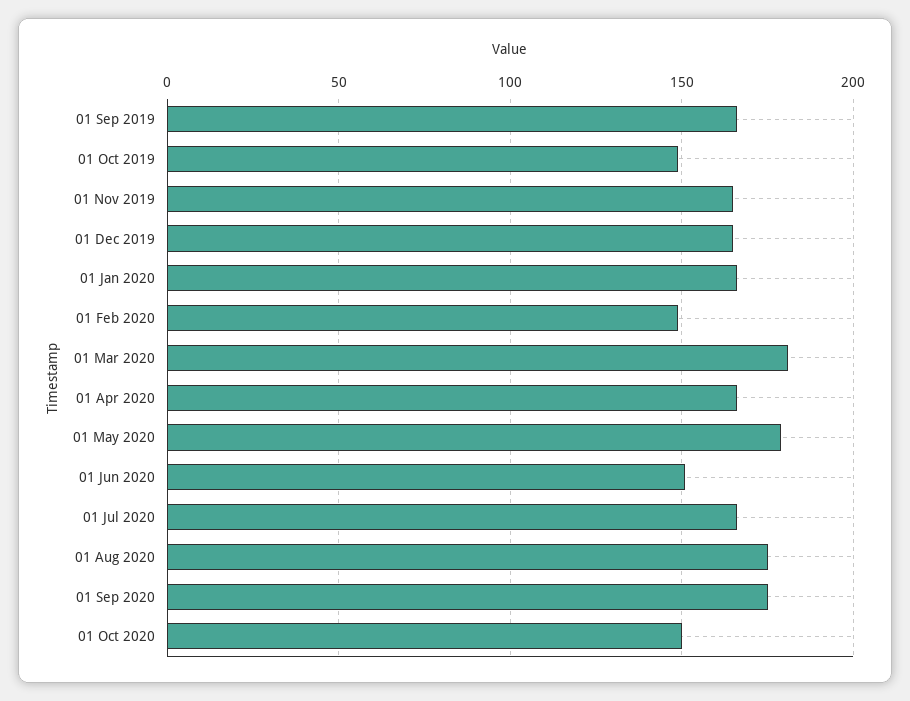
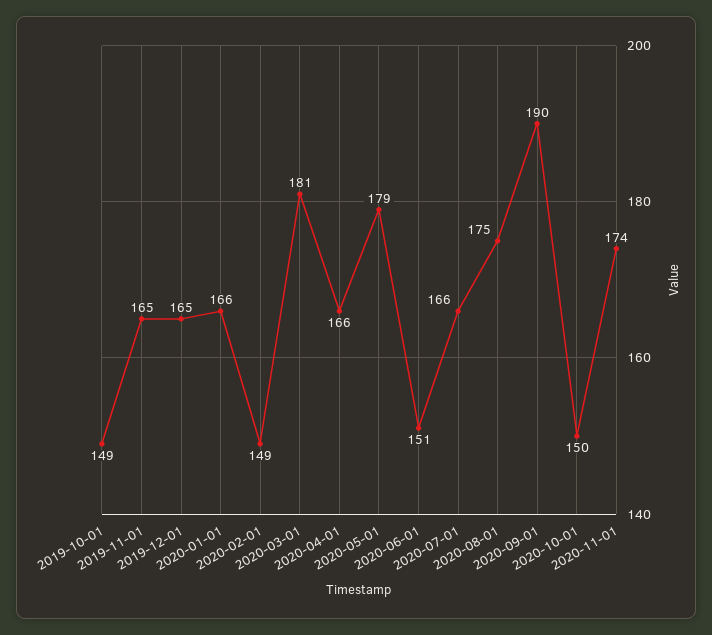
01 Sep 2019: 165 -> none
01 Sep 2020: 175 -> 190
2020-11-01: none -> 174

